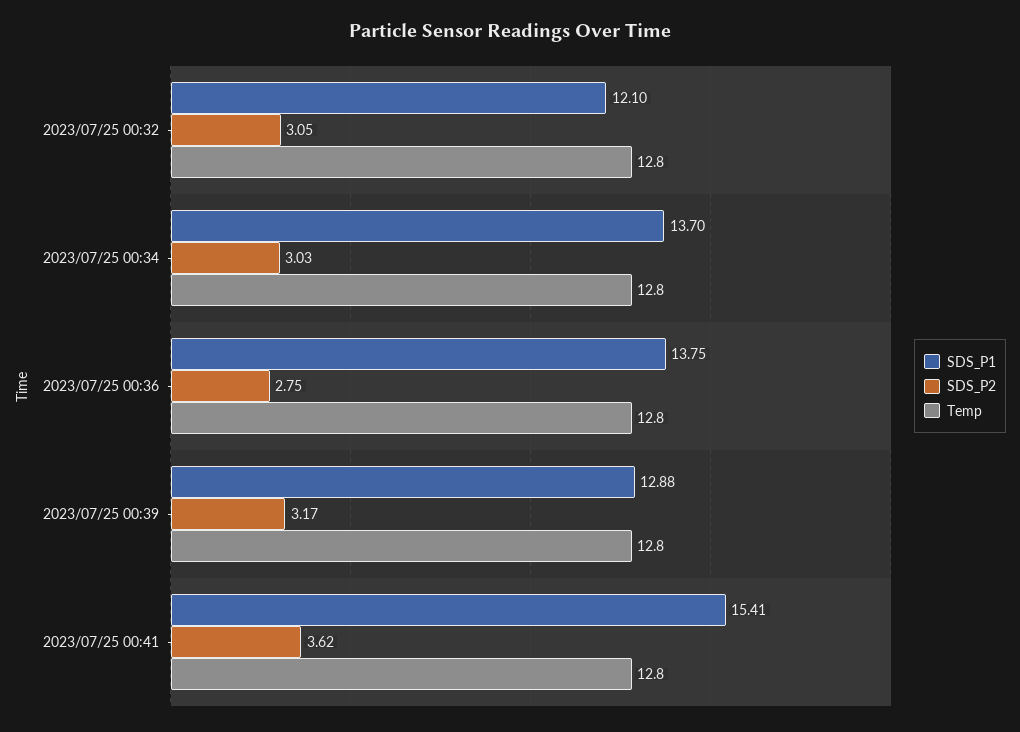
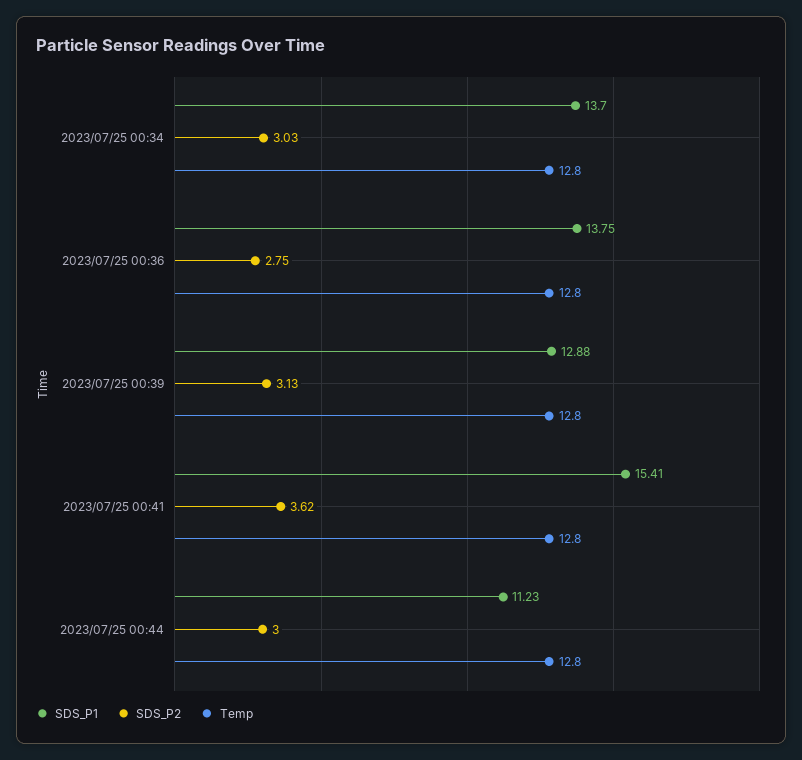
SDS_P1, 2023/07/25 00:32: 12.1 -> none
SDS_P2, 2023/07/25 00:32: 3.05 -> none
Temp, 2023/07/25 00:32: 12.8 -> none
SDS_P2, 2023/07/25 00:39: 3.17 -> 3.13
SDS_P1, 2023/07/25 00:44: none -> 11.23
SDS_P2, 2023/07/25 00:44: none -> 3
Temp, 2023/07/25 00:44: none -> 12.8

